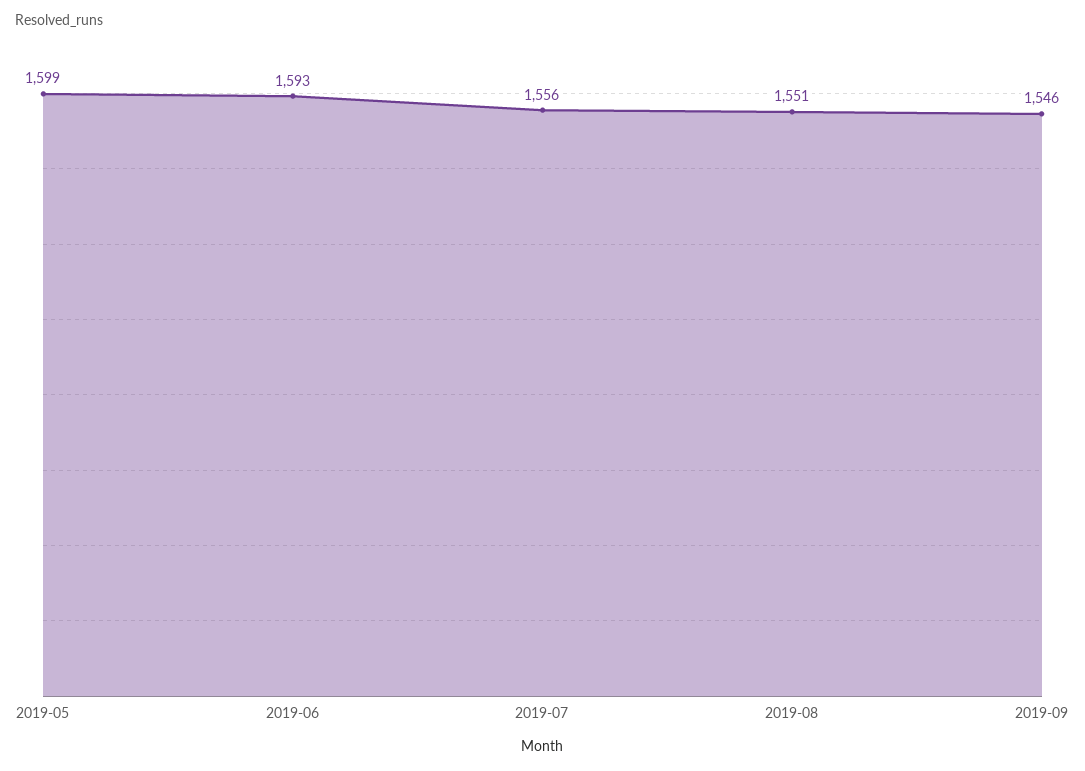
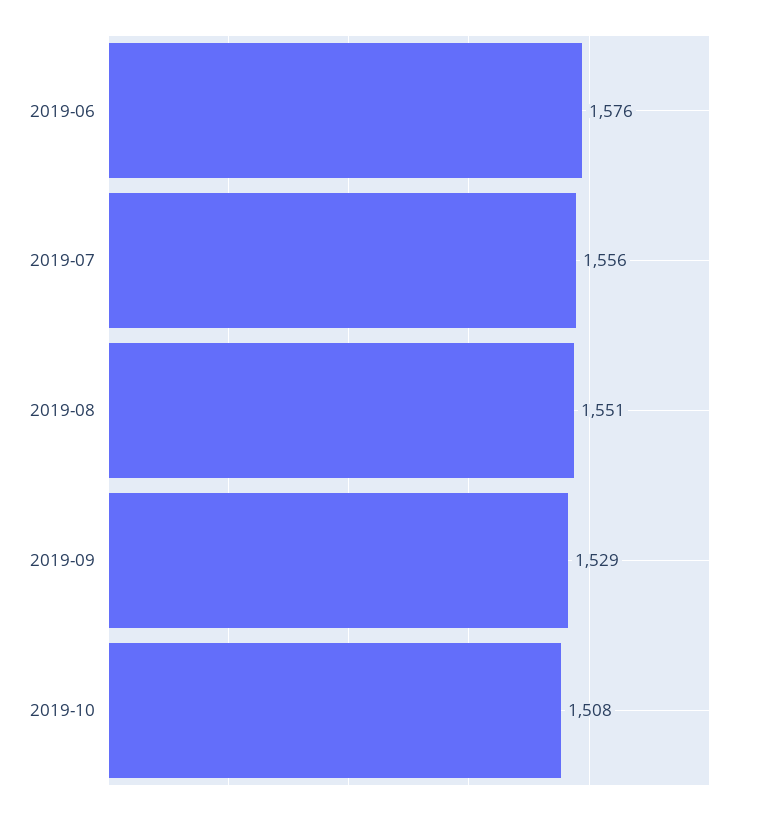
2019-05: 1599 -> none
2019-06: 1593 -> 1576
2019-09: 1546 -> 1529
2019-10: none -> 1508

